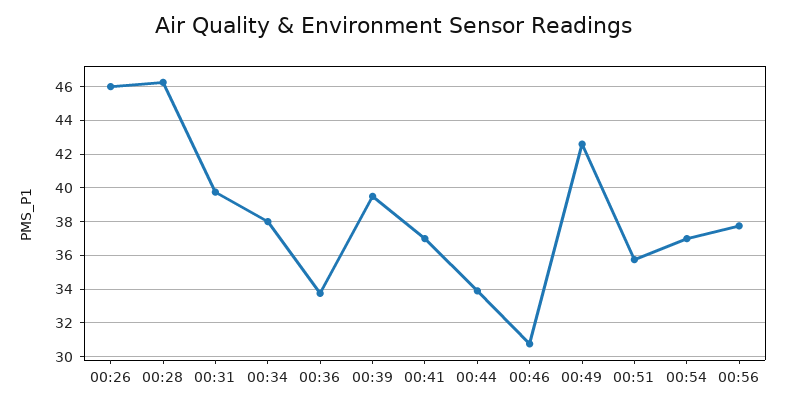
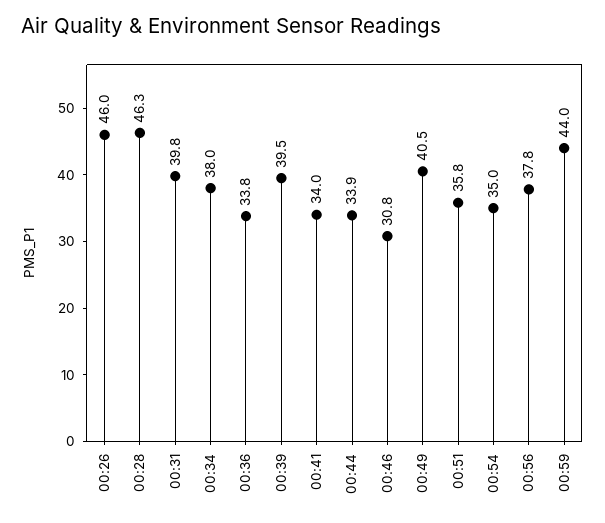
00:41: 37 -> 34
00:49: 42.5 -> 40.5
00:54: 37 -> 35
00:59: none -> 44

